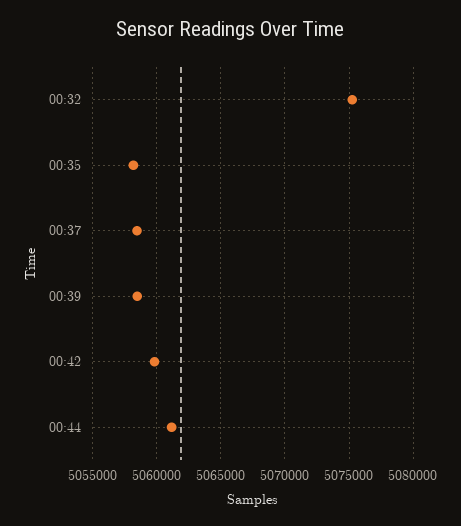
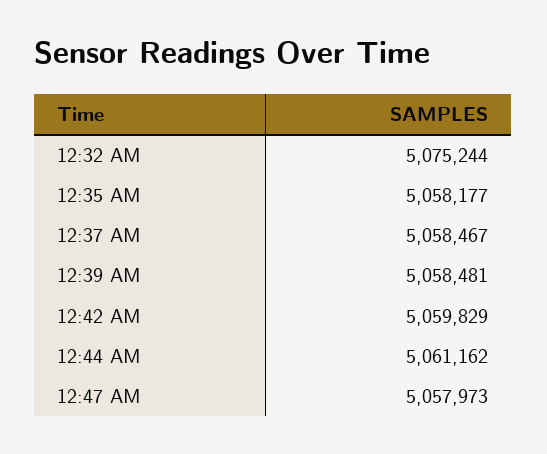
12:47 AM: none -> 5057973

